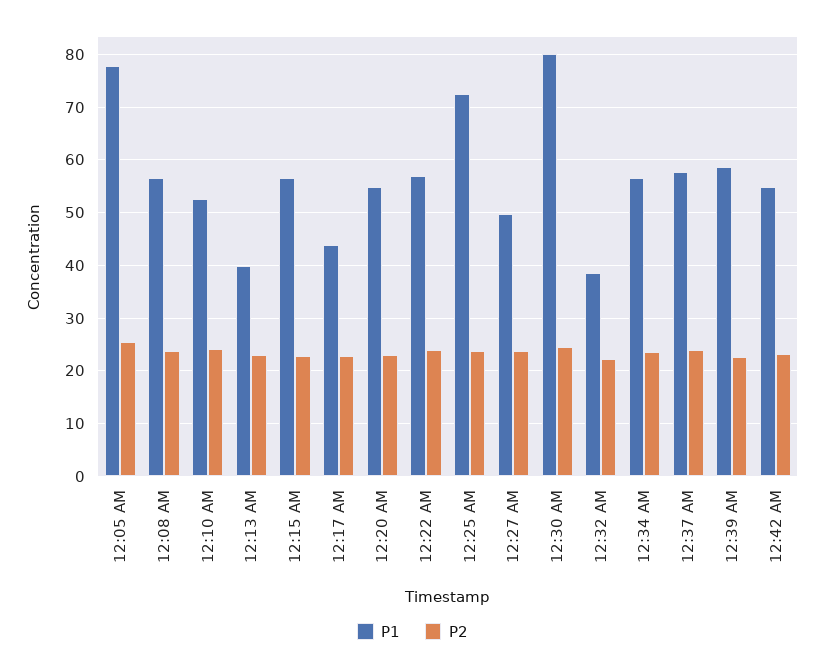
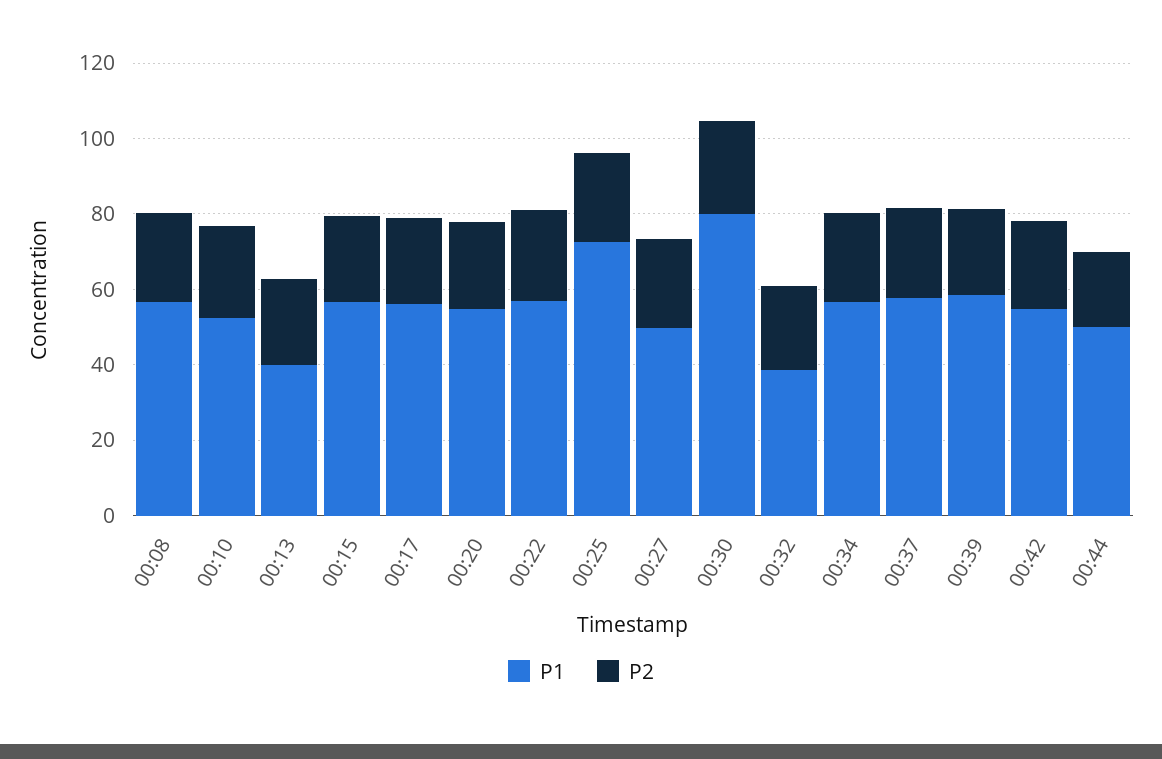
P1, 12:05 AM: 78 -> none
P2, 12:05 AM: 26 -> none
P1, 12:17 AM: 44 -> 55
P1, 00:44: none -> 50
P2, 00:44: none -> 20

